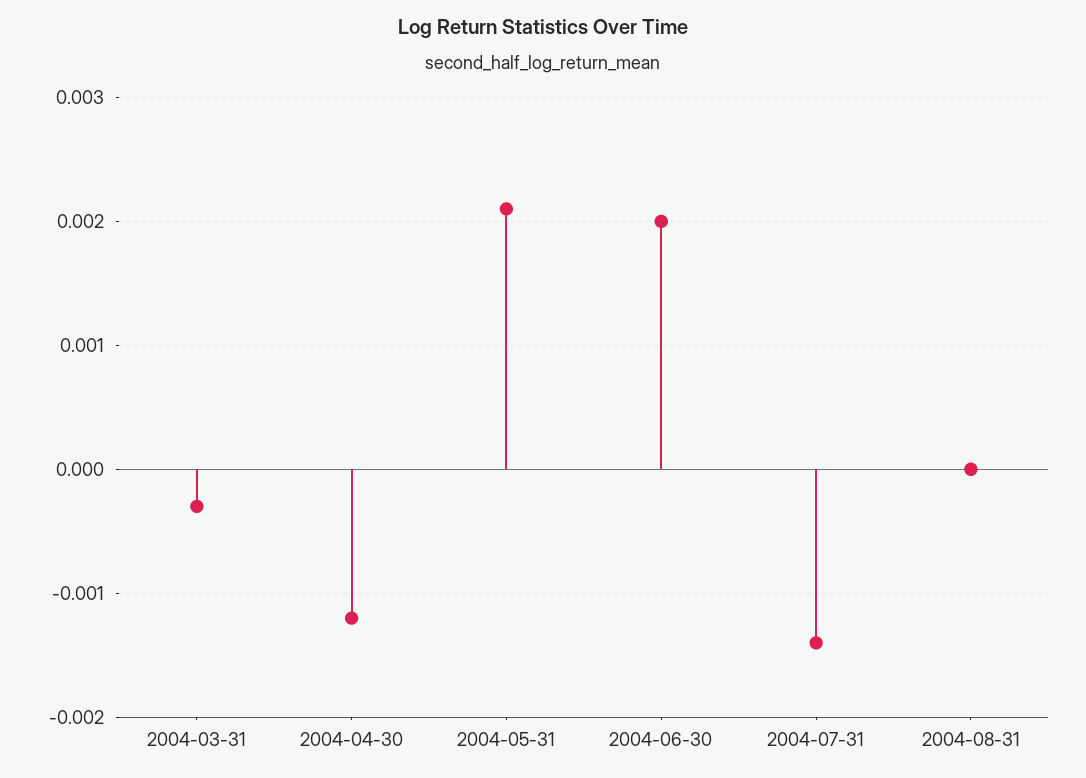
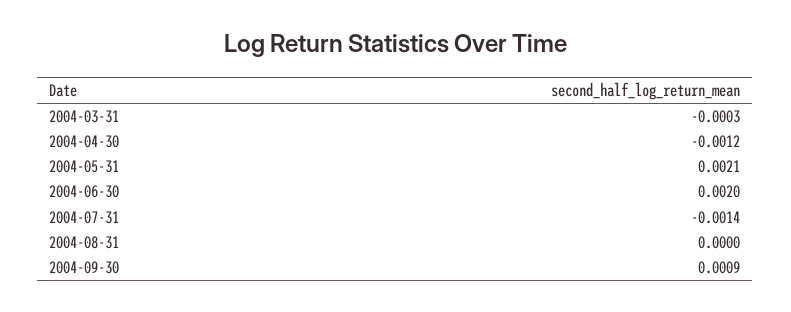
2004-09-30: none -> 0.0009

